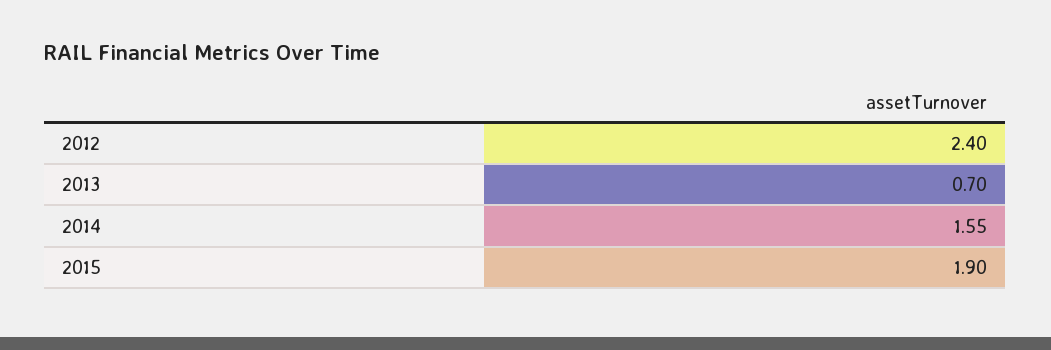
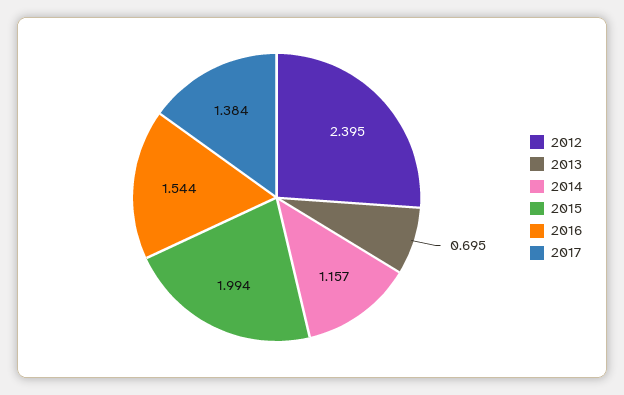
2014: 1.55 -> 1.157
2015: 1.9 -> 1.994
2016: none -> 1.544
2017: none -> 1.384

